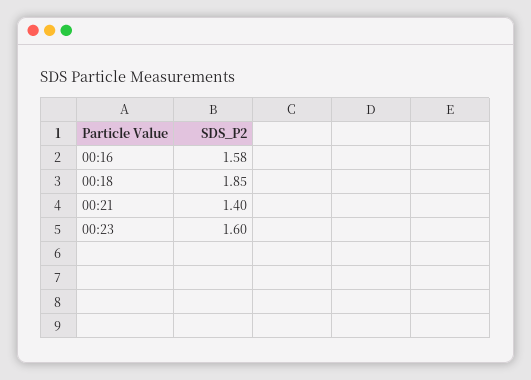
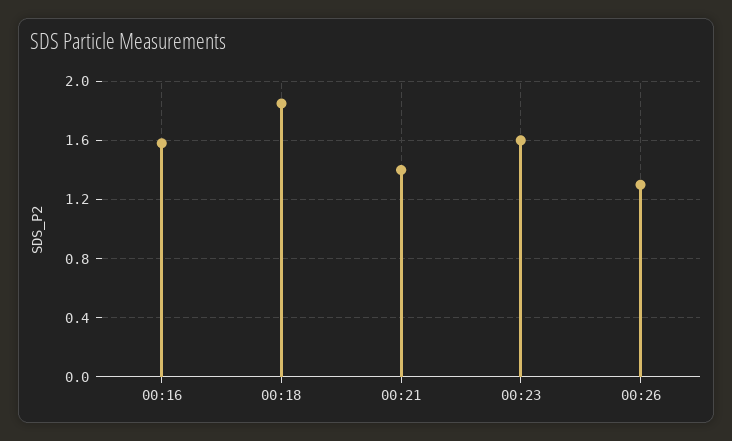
00:26: none -> 1.3

